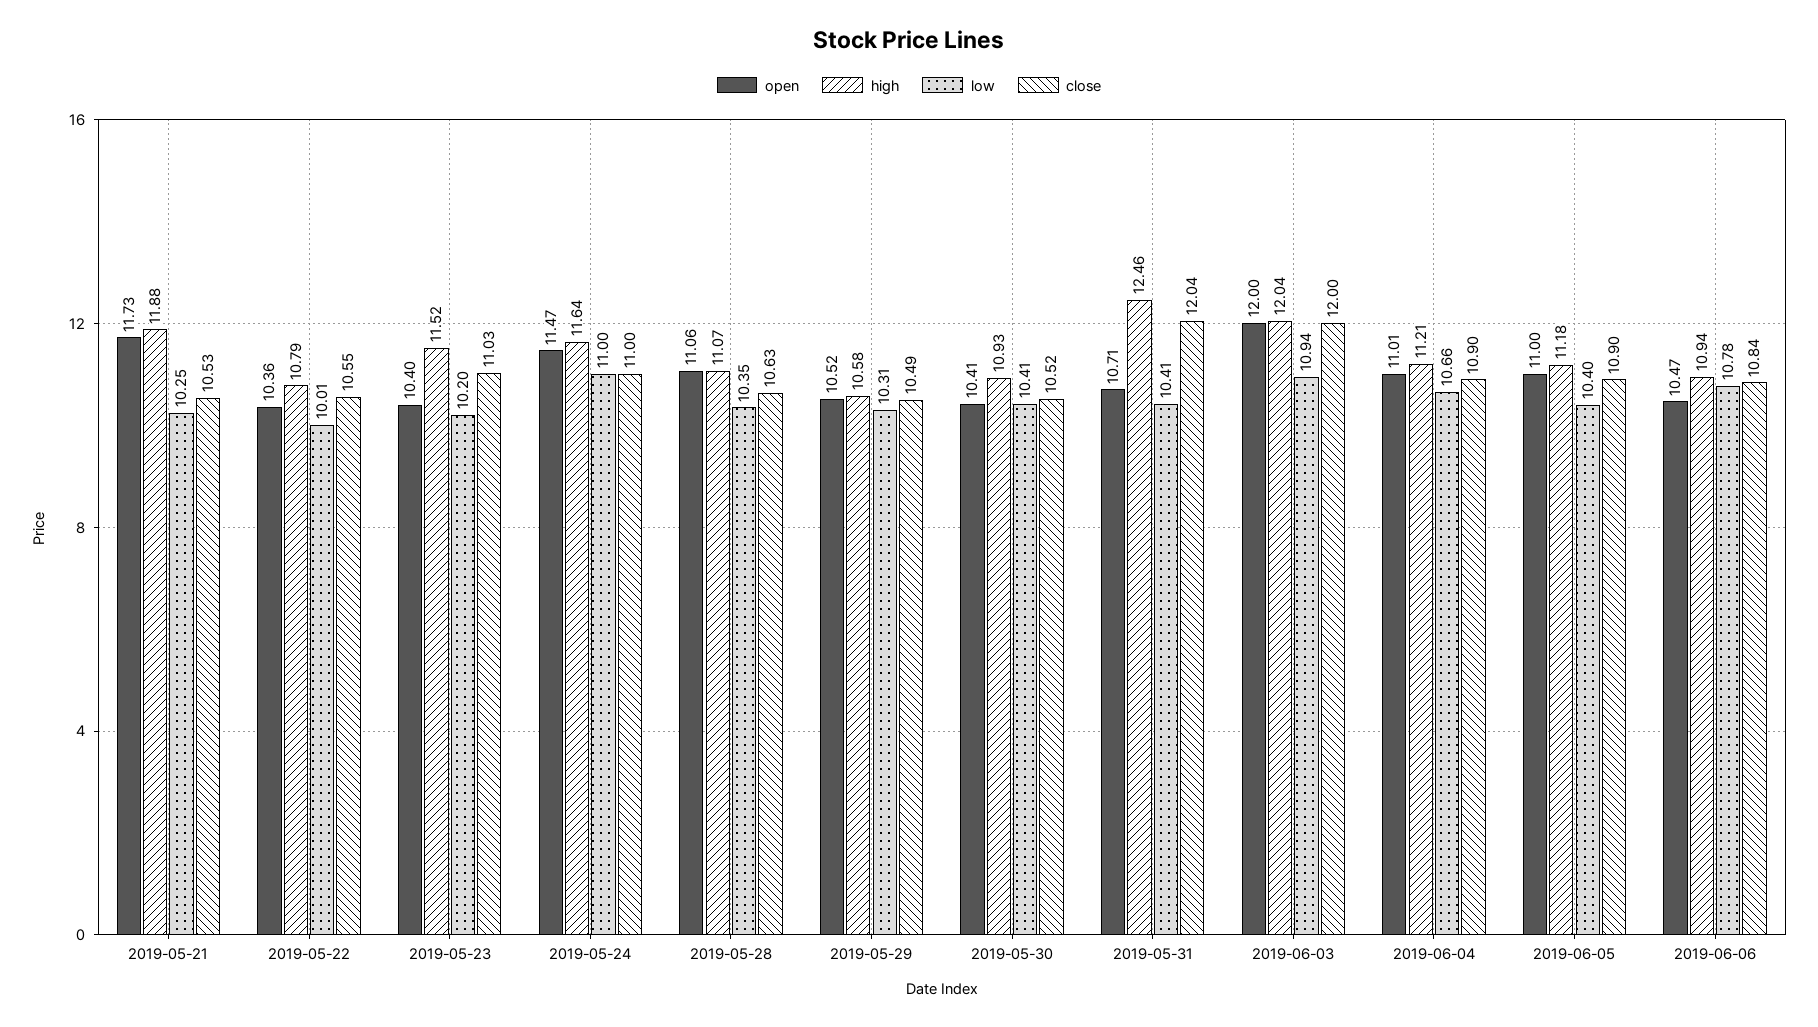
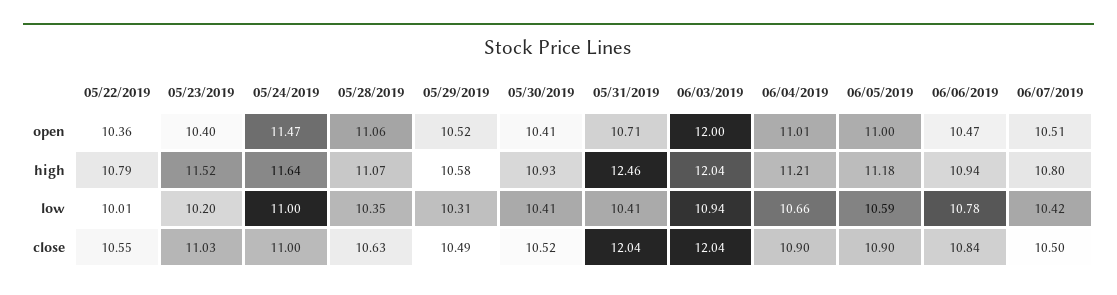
open, 2019-05-21: 11.73 -> none
high, 2019-05-21: 11.88 -> none
low, 2019-05-21: 10.25 -> none
close, 2019-05-21: 10.53 -> none
close, 2019-06-03: 12 -> 12.04
low, 2019-06-05: 10.4 -> 10.59
open, 06/07/2019: none -> 10.51
high, 06/07/2019: none -> 10.8
low, 06/07/2019: none -> 10.42
close, 06/07/2019: none -> 10.5

